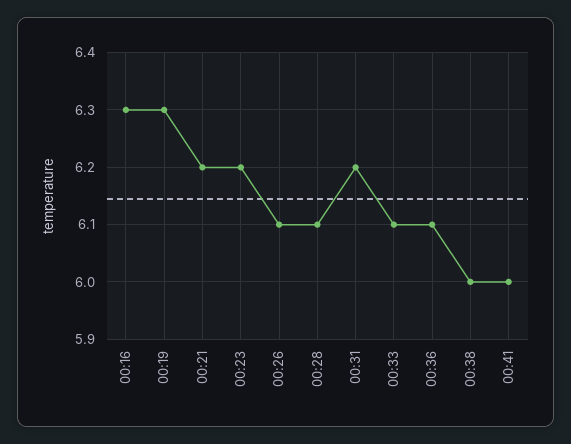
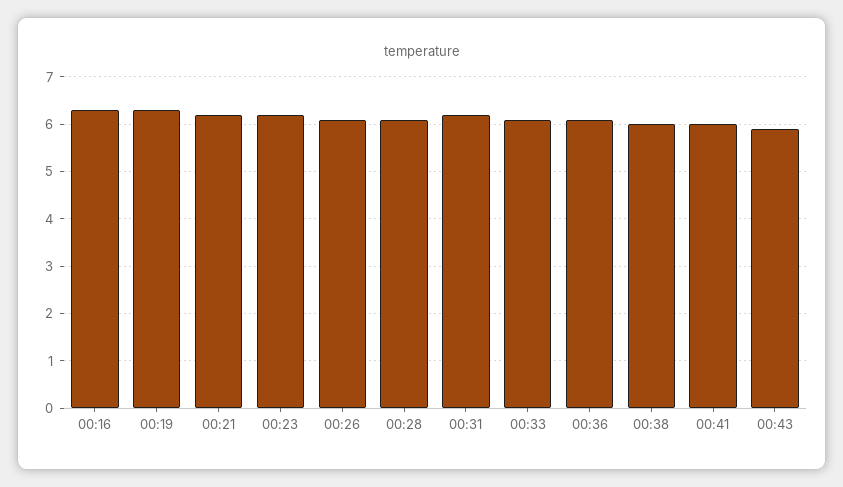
00:43: none -> 6

